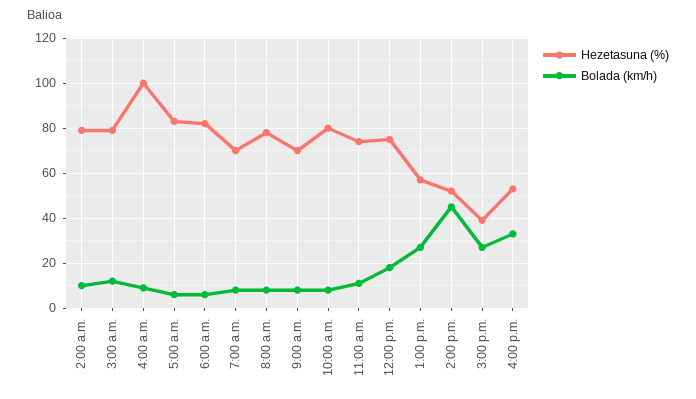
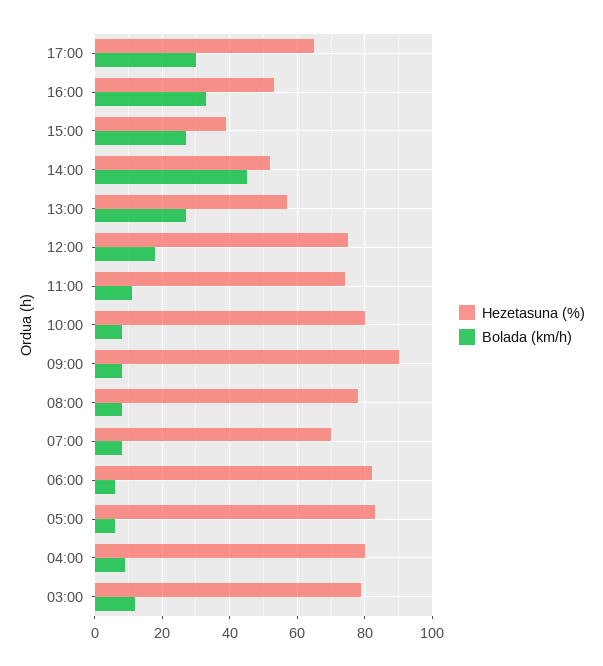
Hezetasuna (%), 2:00 a.m.: 80 -> none
Bolada (km/h), 2:00 a.m.: 10 -> none
Hezetasuna (%), 4:00 a.m.: 100 -> 80
Hezetasuna (%), 9:00 a.m.: 70 -> 90
Hezetasuna (%), 17:00: none -> 65
Bolada (km/h), 17:00: none -> 30

